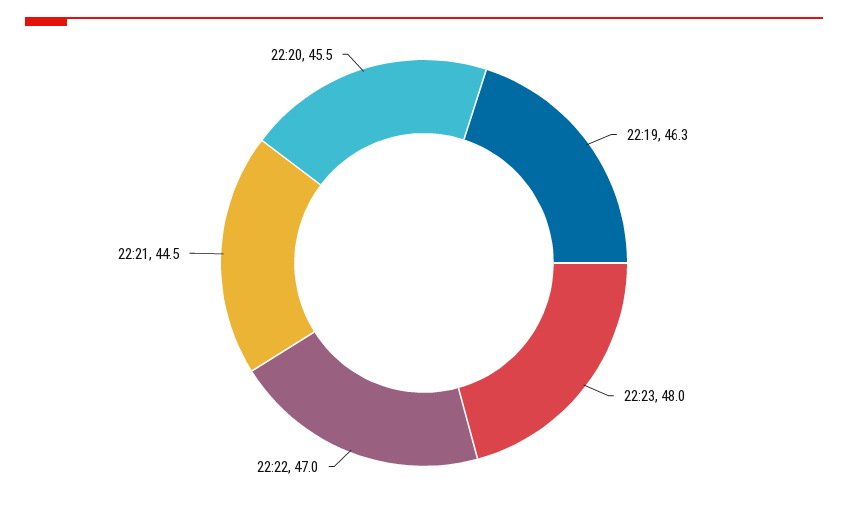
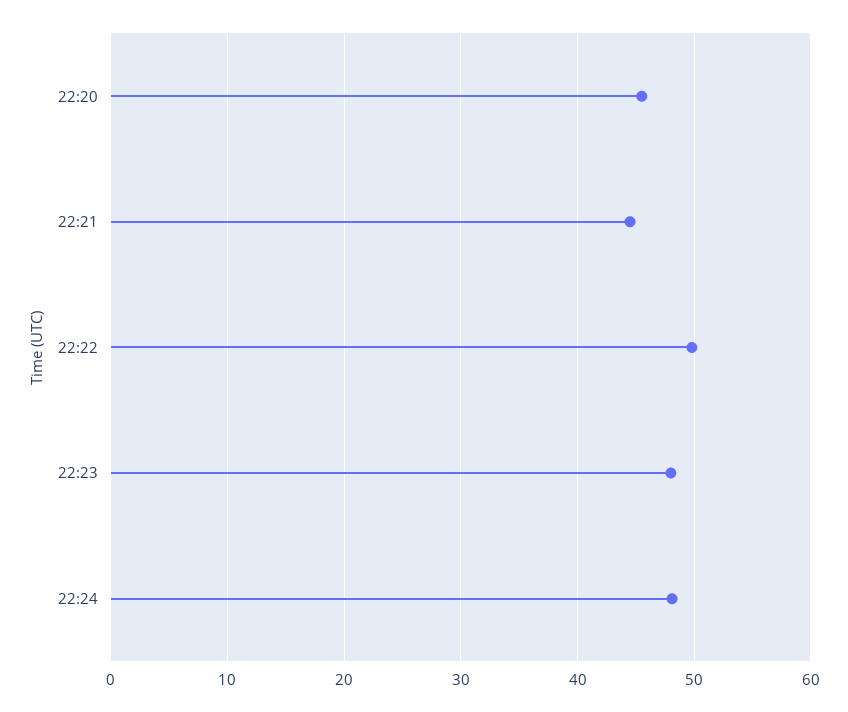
22:19: 46.3 -> none
22:22: 47 -> 50
22:24: none -> 48

